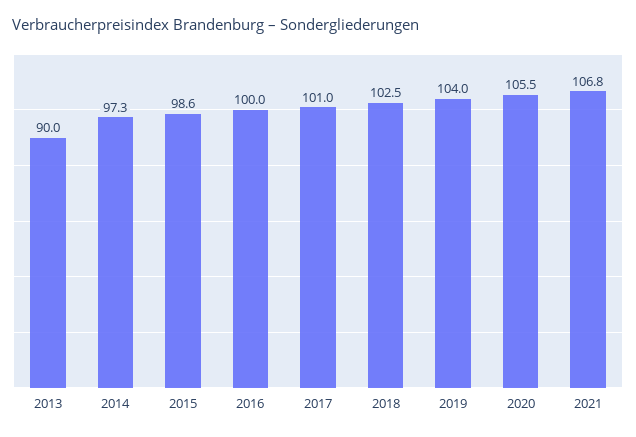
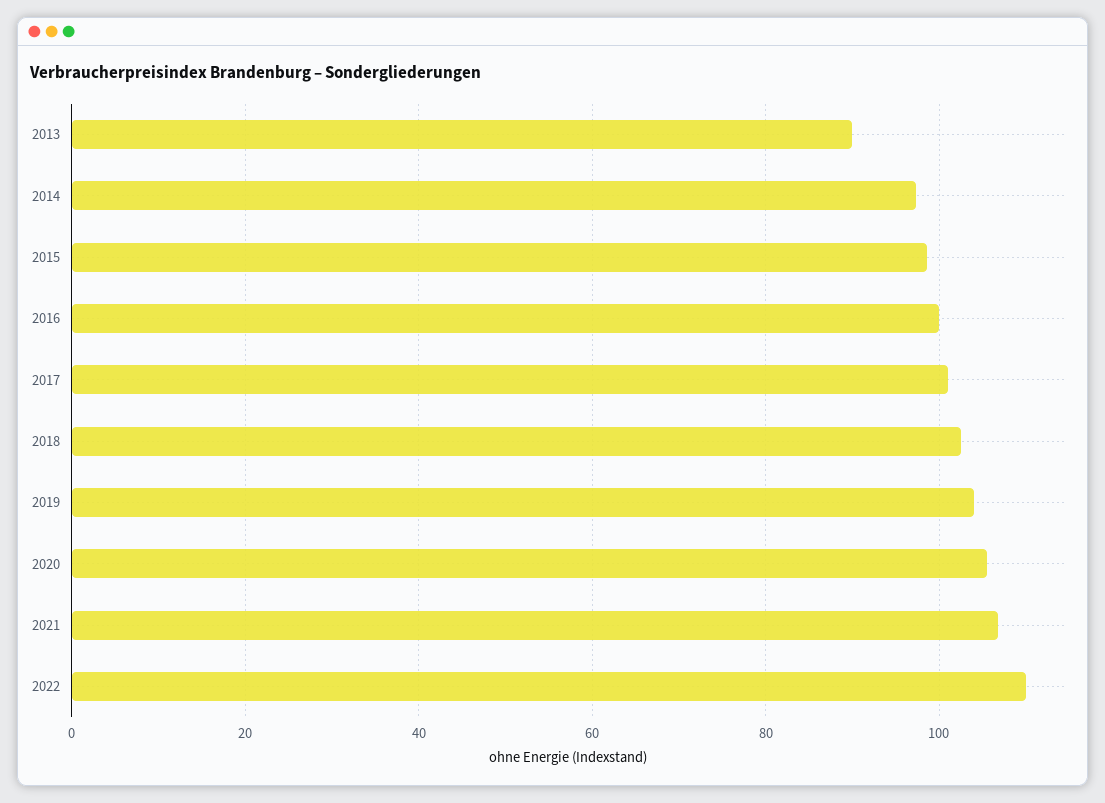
2022: none -> 110

